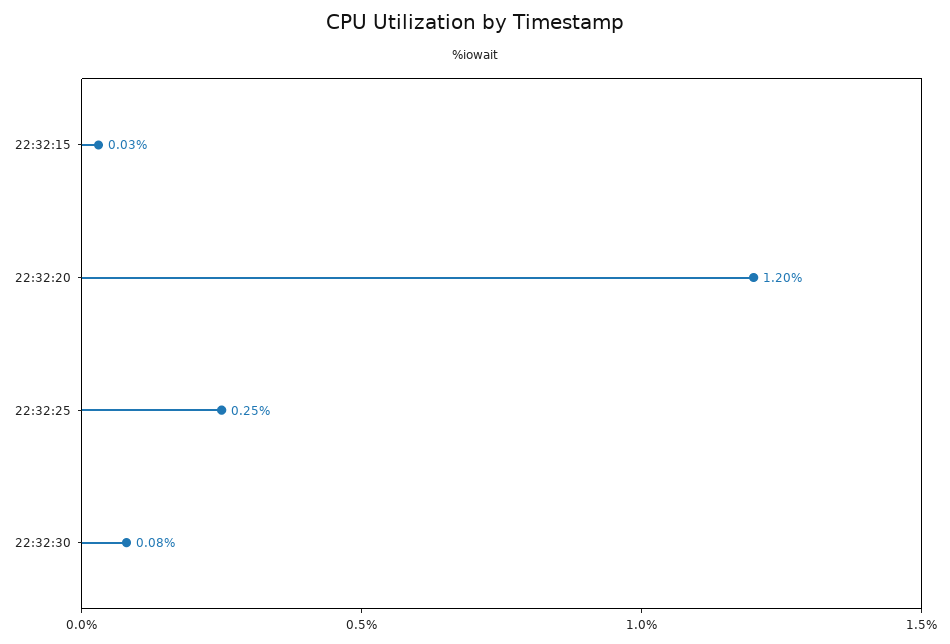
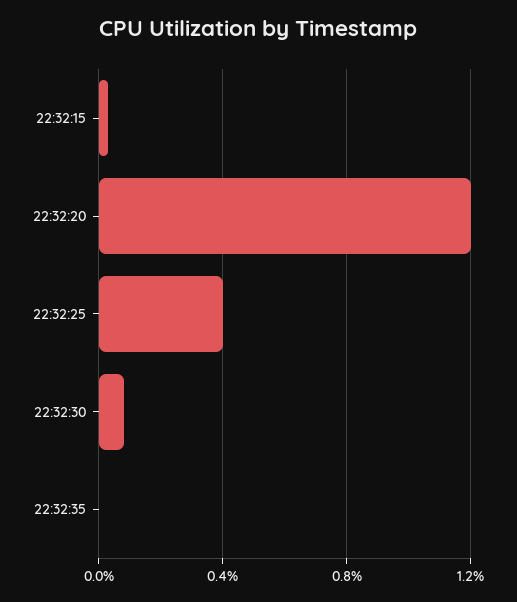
22:32:25: 0.25 -> 0.4
22:32:35: none -> 0

